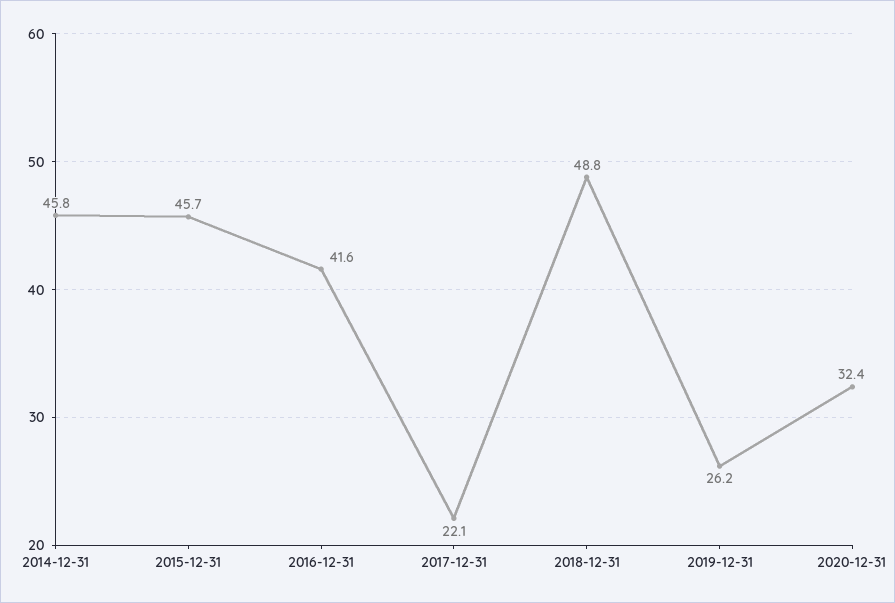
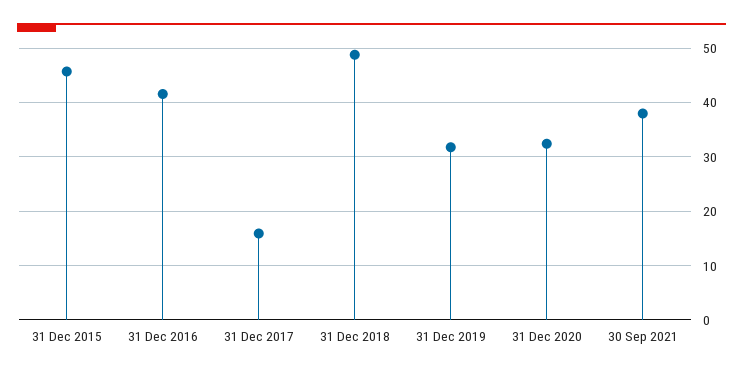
2014-12-31: 45.8 -> none
2017-12-31: 22.1 -> 16
2019-12-31: 26.2 -> 32
30 Sep 2021: none -> 38

